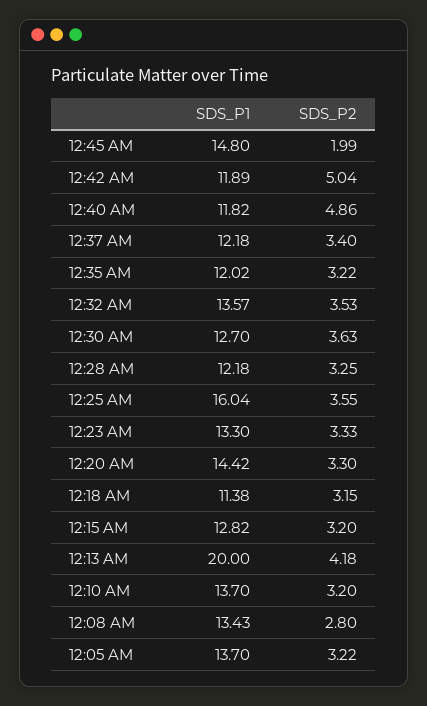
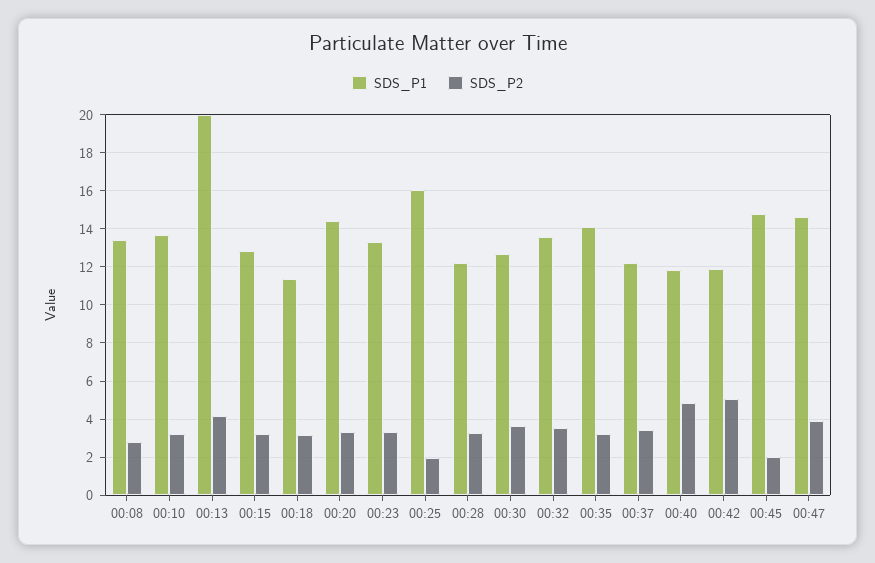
SDS_P1, 12:35 AM: 12.02 -> 14
SDS_P2, 12:25 AM: 3.55 -> 2
SDS_P1, 12:05 AM: 13.7 -> none
SDS_P2, 12:05 AM: 3.22 -> none
SDS_P1, 00:47: none -> 14.5
SDS_P2, 00:47: none -> 4

